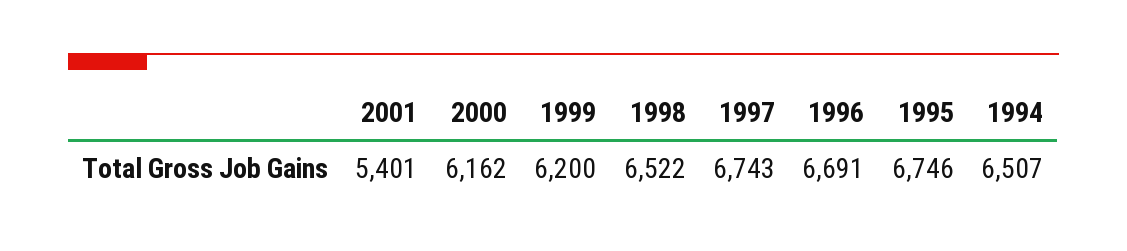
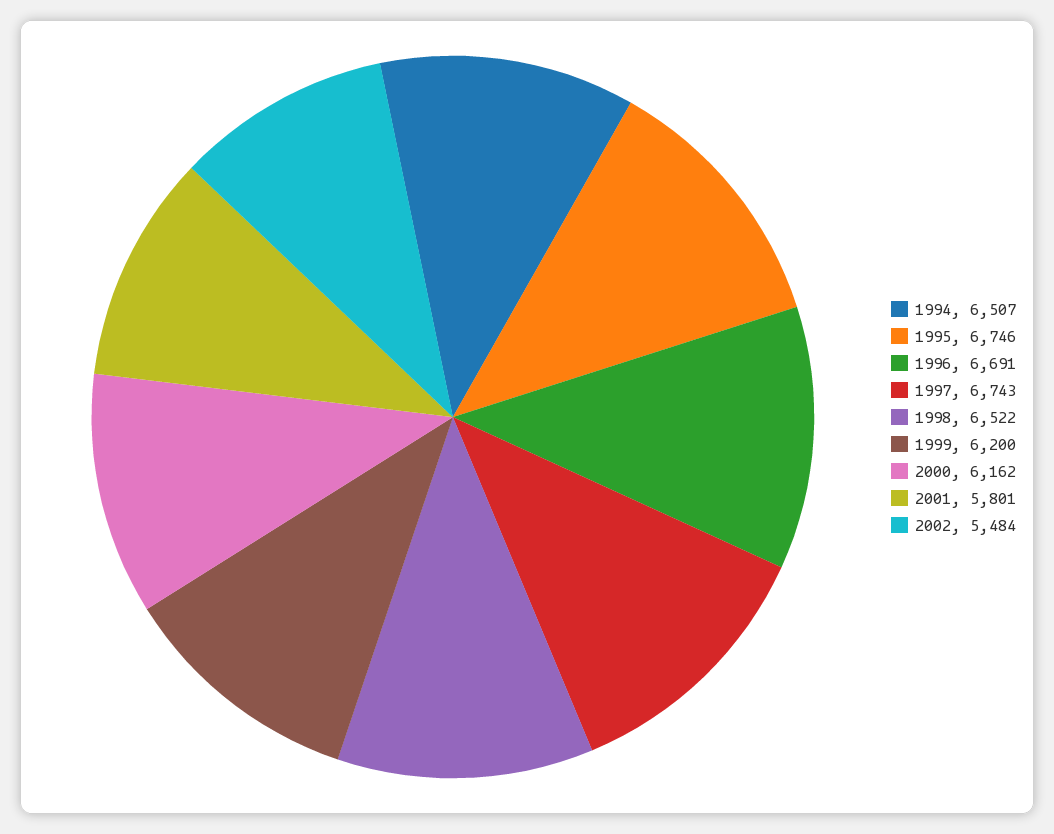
2001: 5401 -> 5801
2002: none -> 5484

